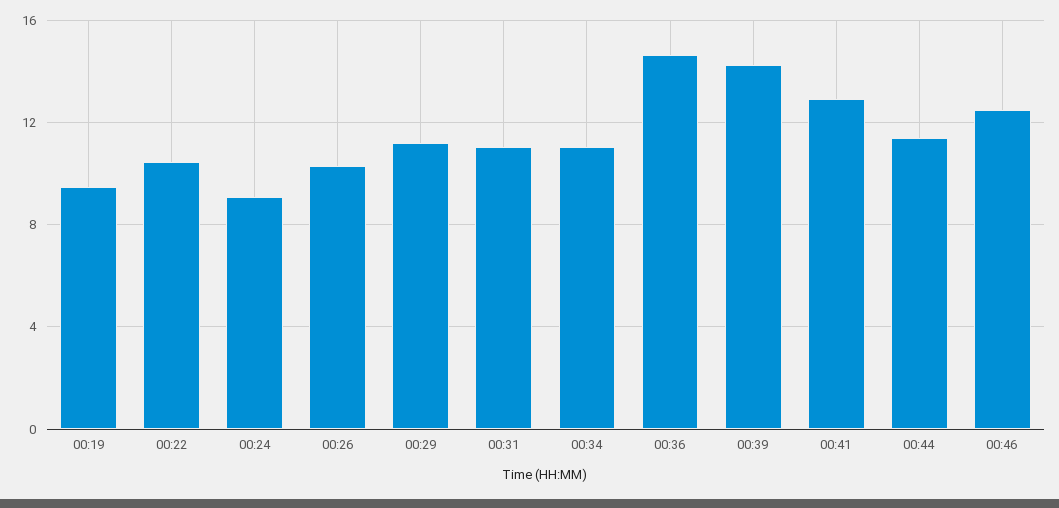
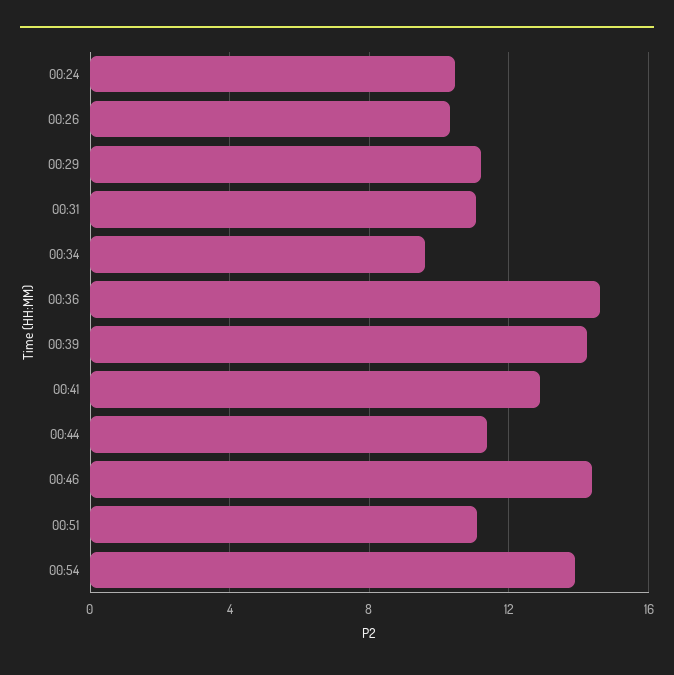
00:19: 9.5 -> none
00:22: 10.5 -> none
00:24: 9 -> 10.5
00:34: 11 -> 9.5
00:46: 12.5 -> 14.5
00:51: none -> 11
00:54: none -> 14

